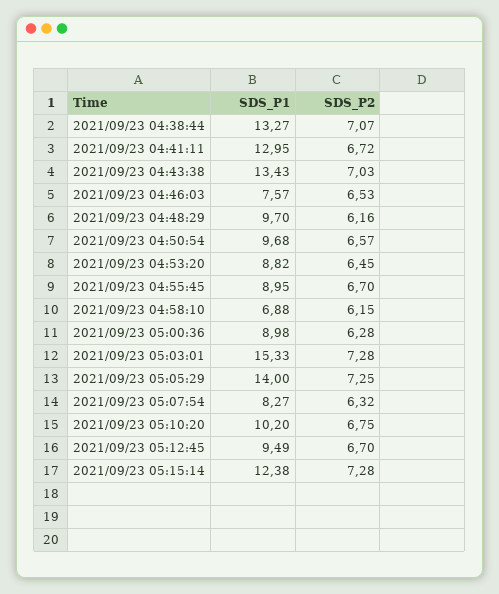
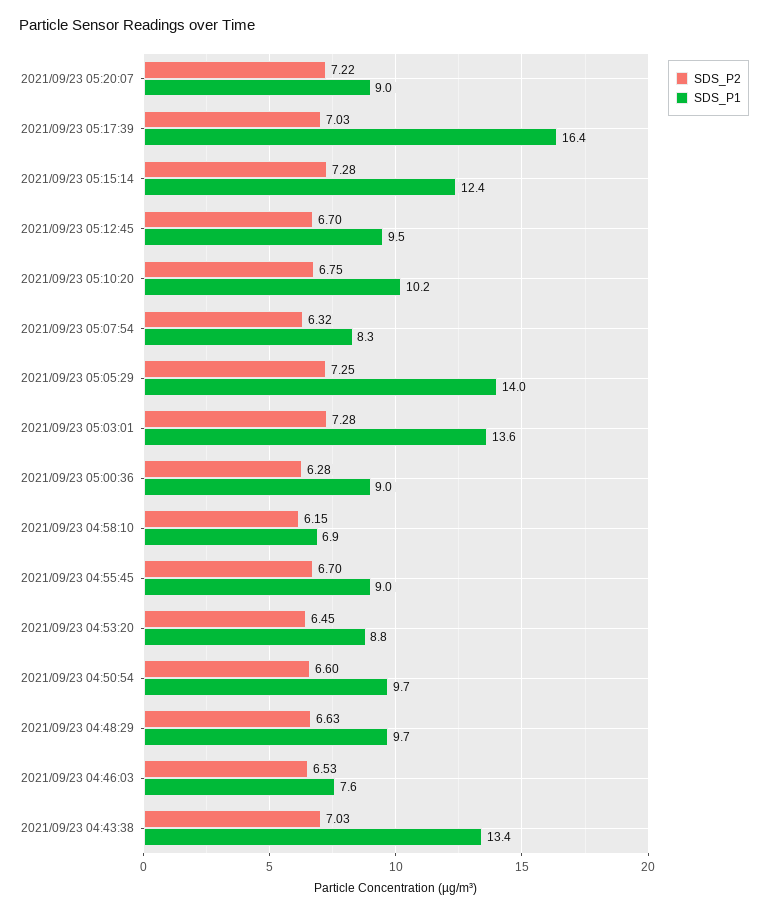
SDS_P1, 2021/09/23 04:38:44: 13.27 -> none
SDS_P2, 2021/09/23 04:38:44: 7.07 -> none
SDS_P1, 2021/09/23 04:41:11: 12.95 -> none
SDS_P2, 2021/09/23 04:41:11: 6.72 -> none
SDS_P2, 2021/09/23 04:48:29: 6.16 -> 6.63
SDS_P2, 2021/09/23 04:50:54: 6.57 -> 6.6
SDS_P1, 2021/09/23 05:03:01: 15.33 -> 13.6
SDS_P2, 2021/09/23 05:20:07: none -> 7.22
SDS_P1, 2021/09/23 05:20:07: none -> 9
SDS_P2, 2021/09/23 05:17:39: none -> 7.03
SDS_P1, 2021/09/23 05:17:39: none -> 16.4

